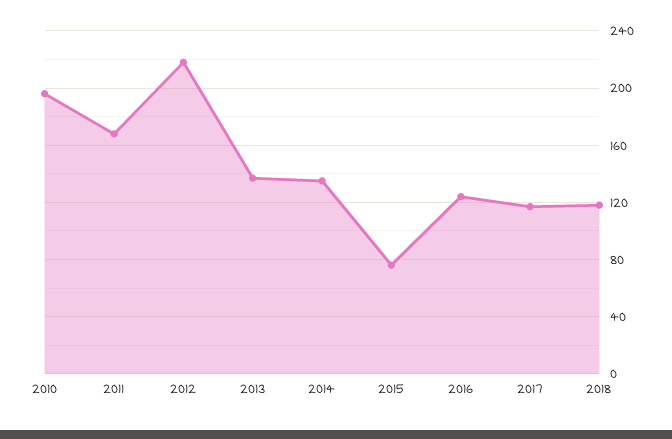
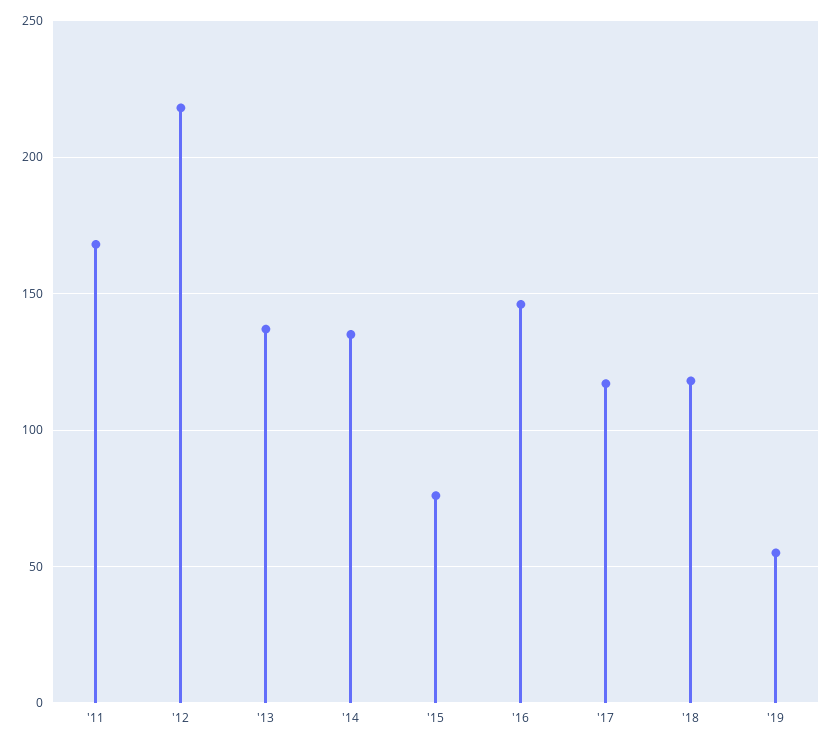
2010: 195 -> none
2016: 125 -> 145
'19: none -> 55

